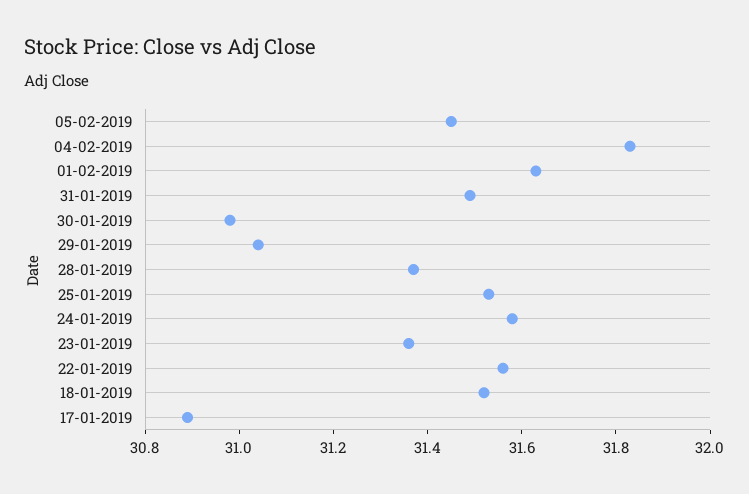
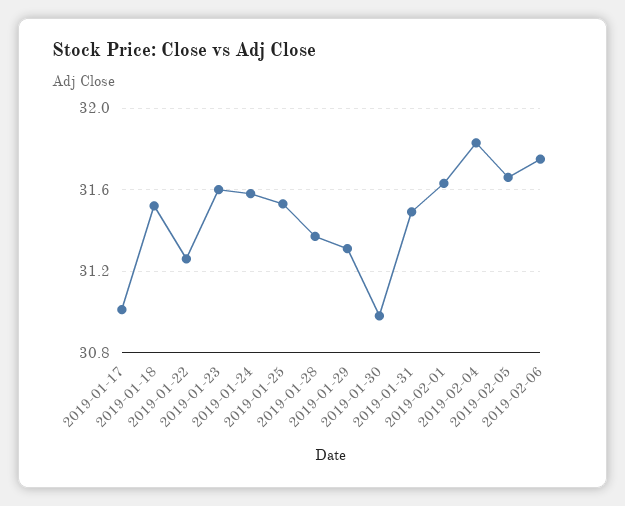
05-02-2019: 31.45 -> 31.65
29-01-2019: 31.05 -> 31.3
23-01-2019: 31.35 -> 31.6
22-01-2019: 31.55 -> 31.25
17-01-2019: 30.9 -> 31
2019-02-06: none -> 31.75

